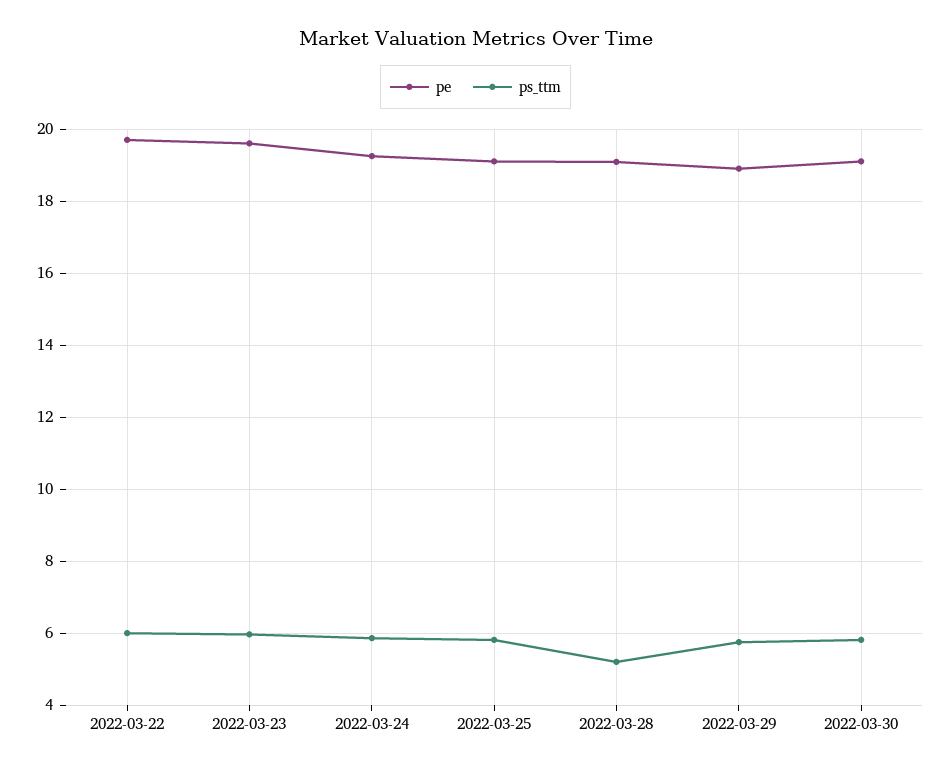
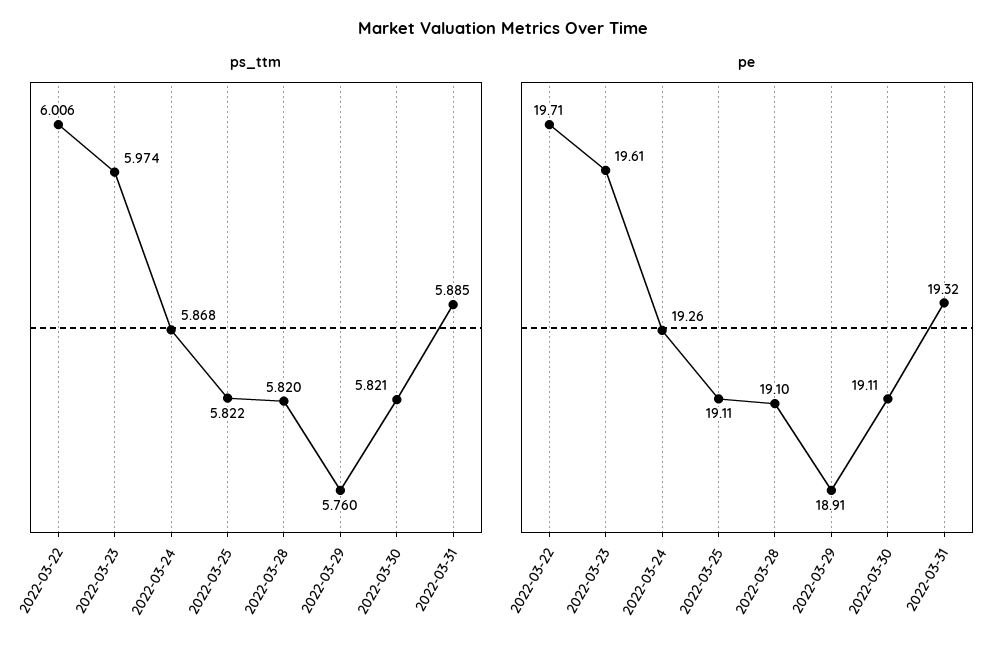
ps_ttm, 2022-03-28: 5.2 -> 5.82
ps_ttm, 2022-03-31: none -> 5.885
pe, 2022-03-31: none -> 19.32

